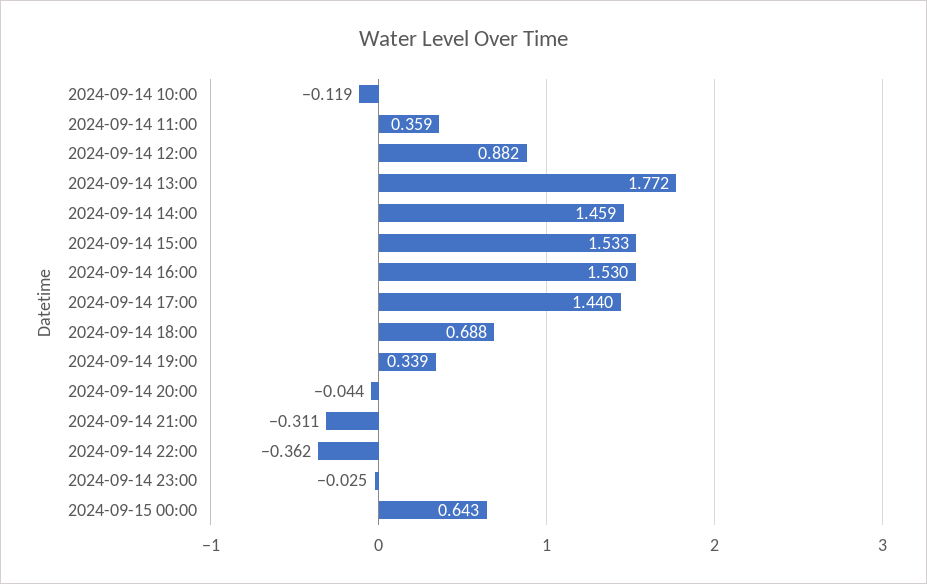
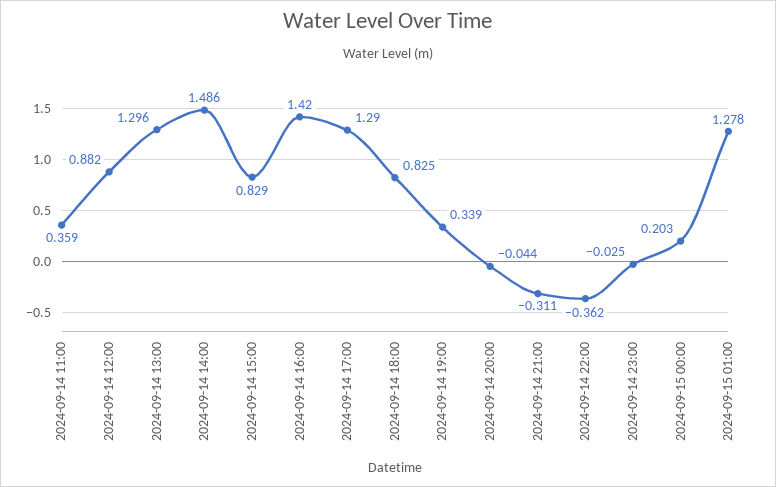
2024-09-14 10:00: -0.119 -> none
2024-09-14 13:00: 1.772 -> 1.296
2024-09-14 14:00: 1.459 -> 1.486
2024-09-14 15:00: 1.533 -> 0.829
2024-09-14 16:00: 1.53 -> 1.42
2024-09-14 17:00: 1.44 -> 1.29
2024-09-14 18:00: 0.688 -> 0.825
2024-09-15 00:00: 0.643 -> 0.203
2024-09-15 01:00: none -> 1.278

